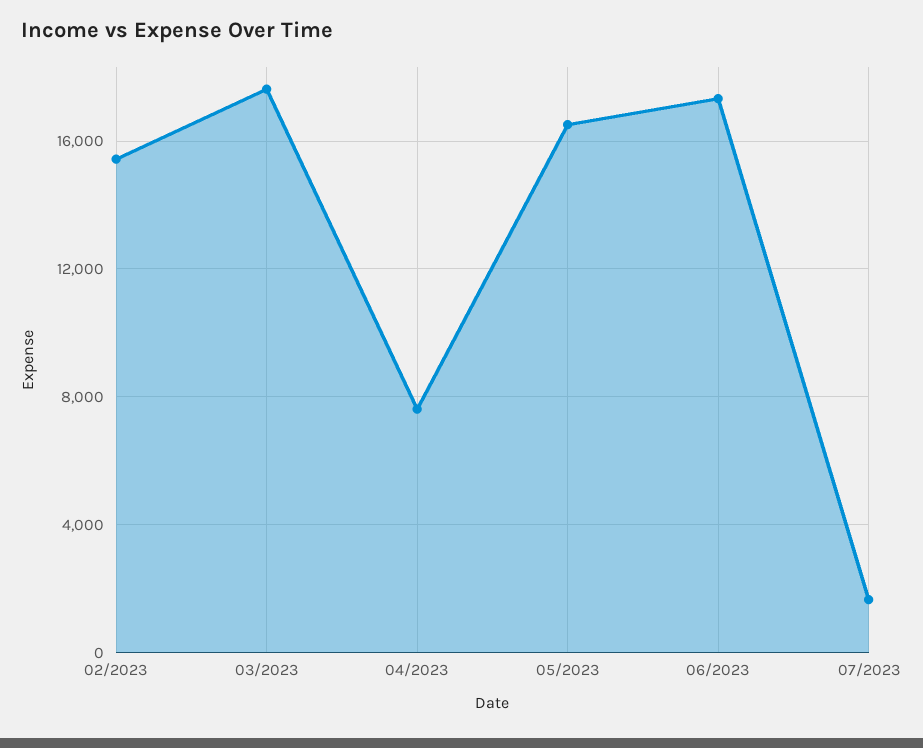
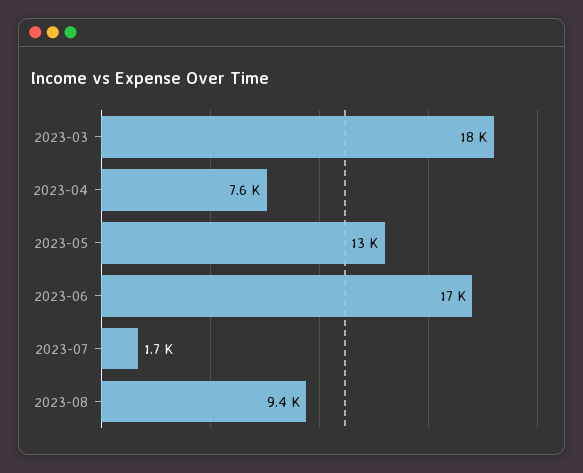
02/2023: 15500 -> none
05/2023: 16500 -> 13000
2023-08: none -> 9400

